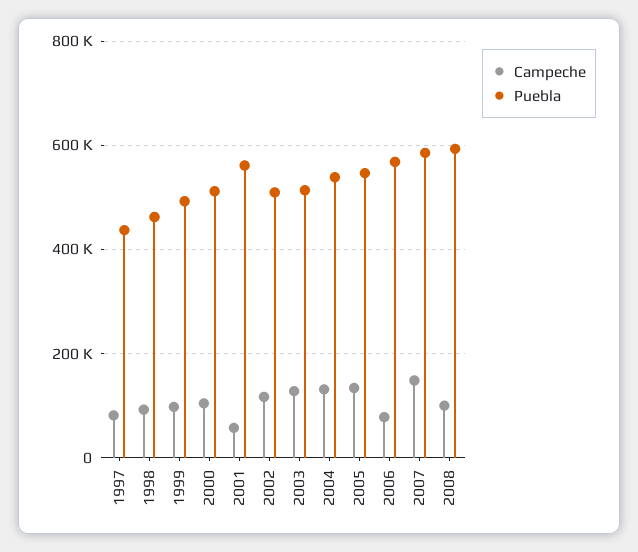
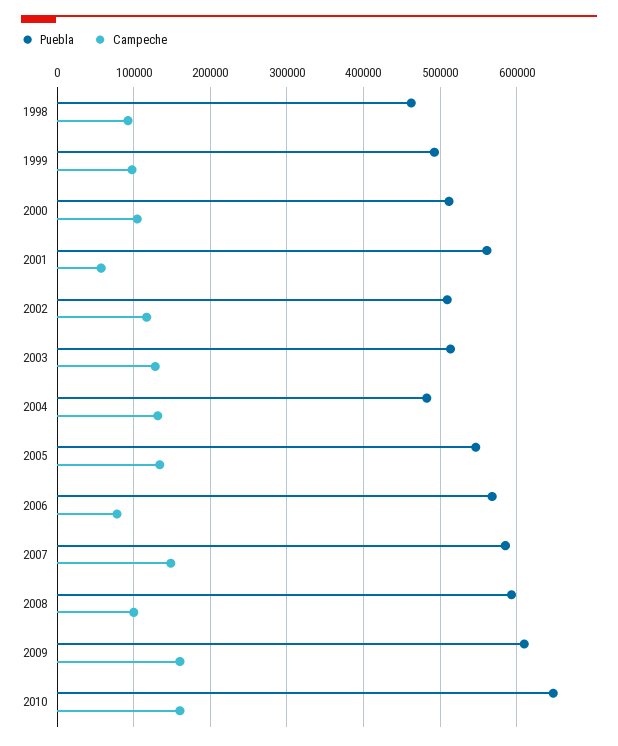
Campeche, 1997: 80000 -> none
Puebla, 1997: 440000 -> none
Puebla, 2004: 540000 -> 480000
Puebla, 2009: none -> 610000
Campeche, 2009: none -> 160000
Puebla, 2010: none -> 650000
Campeche, 2010: none -> 160000

